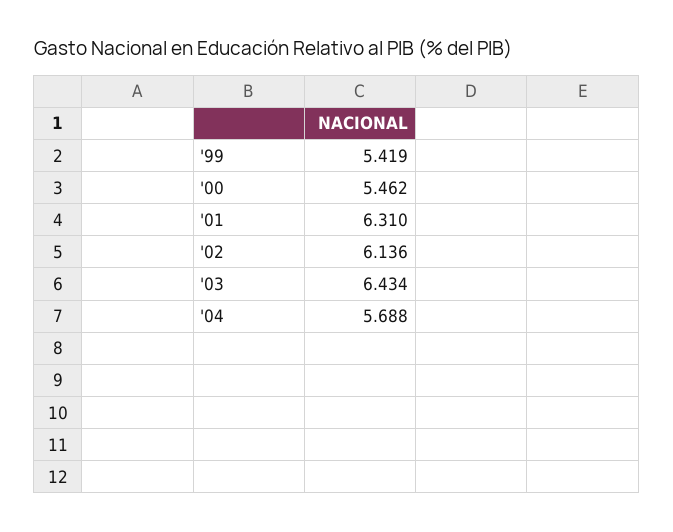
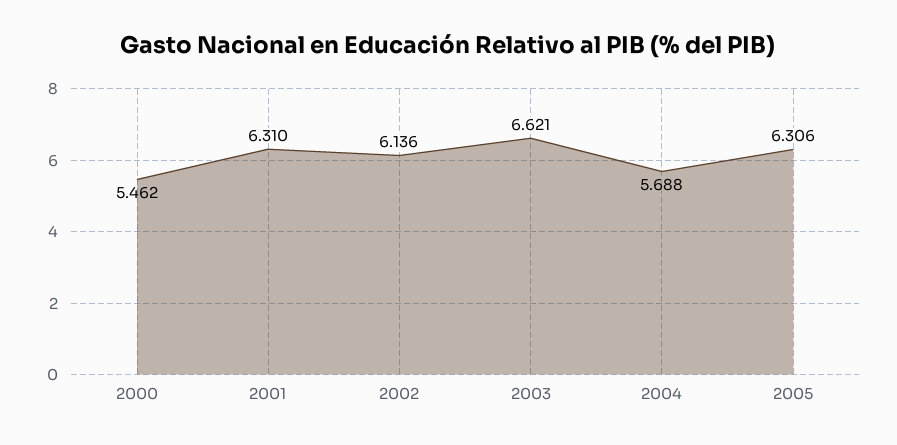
'99: 5.419 -> none
'03: 6.434 -> 6.621
2005: none -> 6.306

